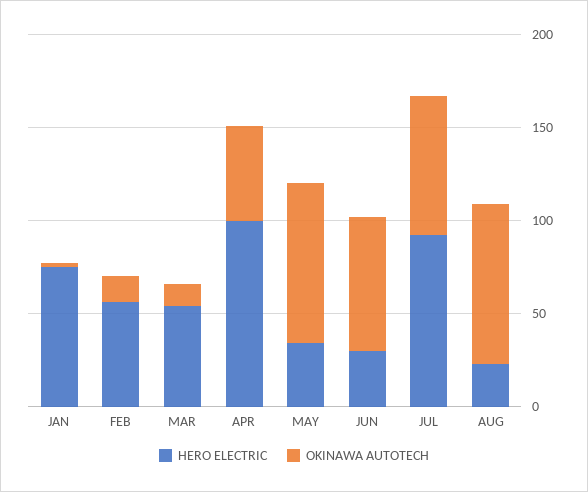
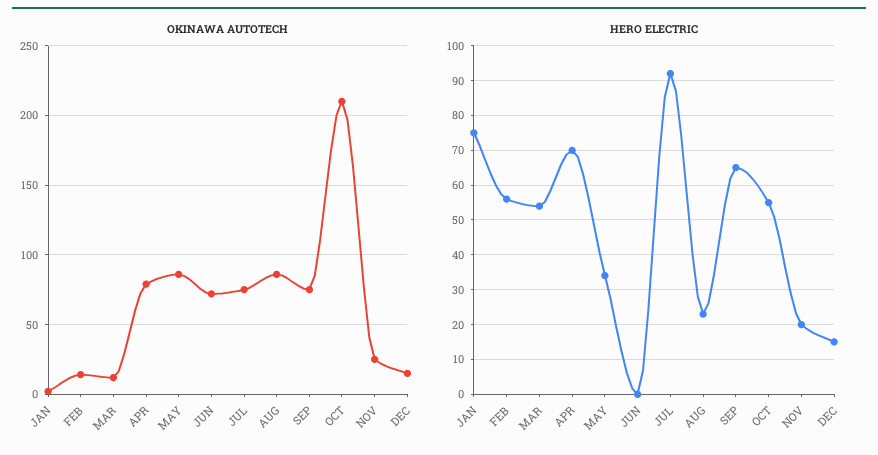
HERO ELECTRIC, APR: 100 -> 70
OKINAWA AUTOTECH, APR: 50 -> 80
HERO ELECTRIC, JUN: 30 -> 0
OKINAWA AUTOTECH, SEP: none -> 75
OKINAWA AUTOTECH, OCT: none -> 210
OKINAWA AUTOTECH, NOV: none -> 25
OKINAWA AUTOTECH, DEC: none -> 15
HERO ELECTRIC, SEP: none -> 65
HERO ELECTRIC, OCT: none -> 55
HERO ELECTRIC, NOV: none -> 20
HERO ELECTRIC, DEC: none -> 15

